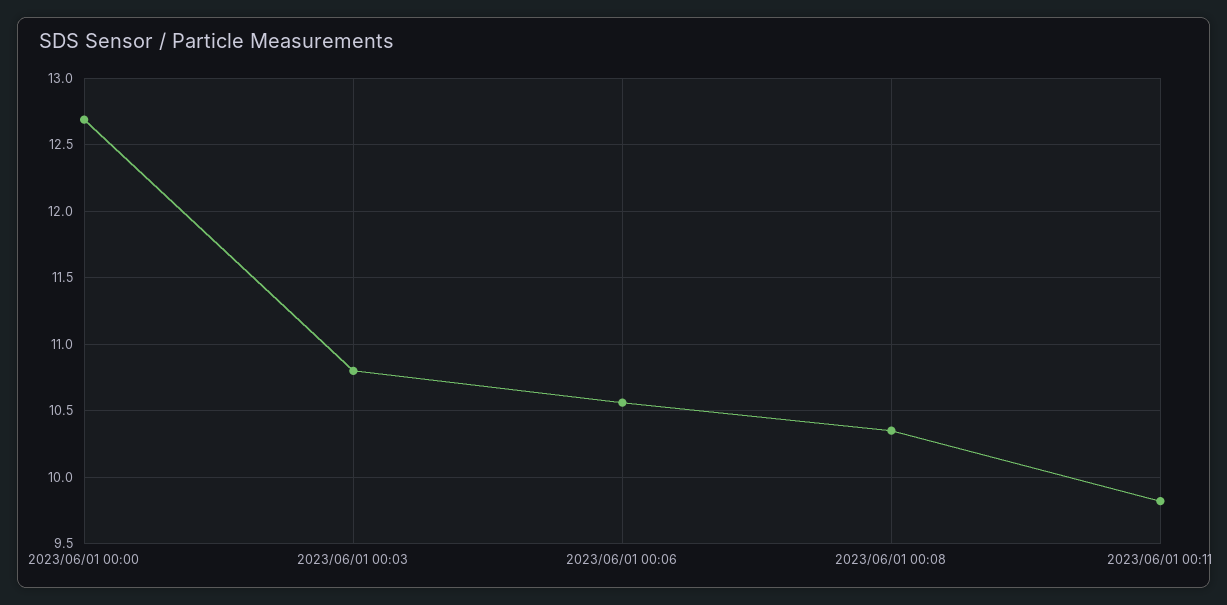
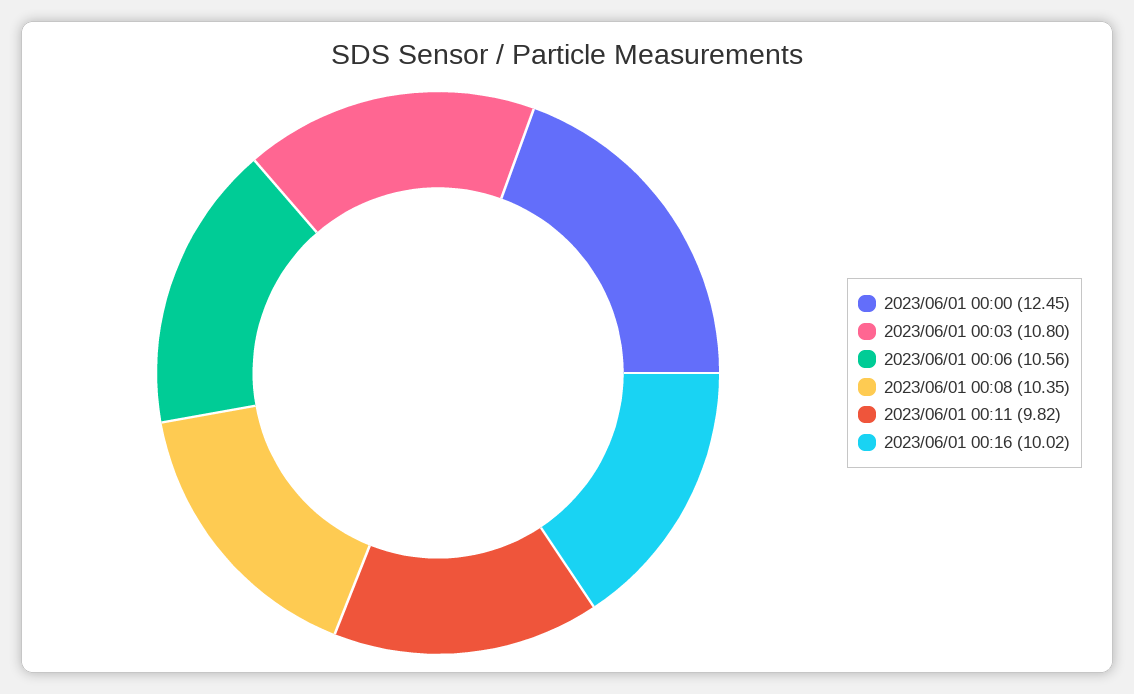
2023/06/01 00:00: 12.7 -> 12.45
2023/06/01 00:16: none -> 10.02

